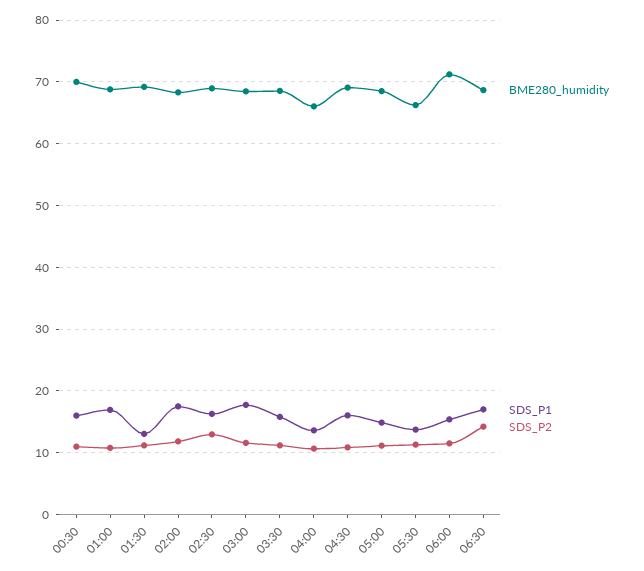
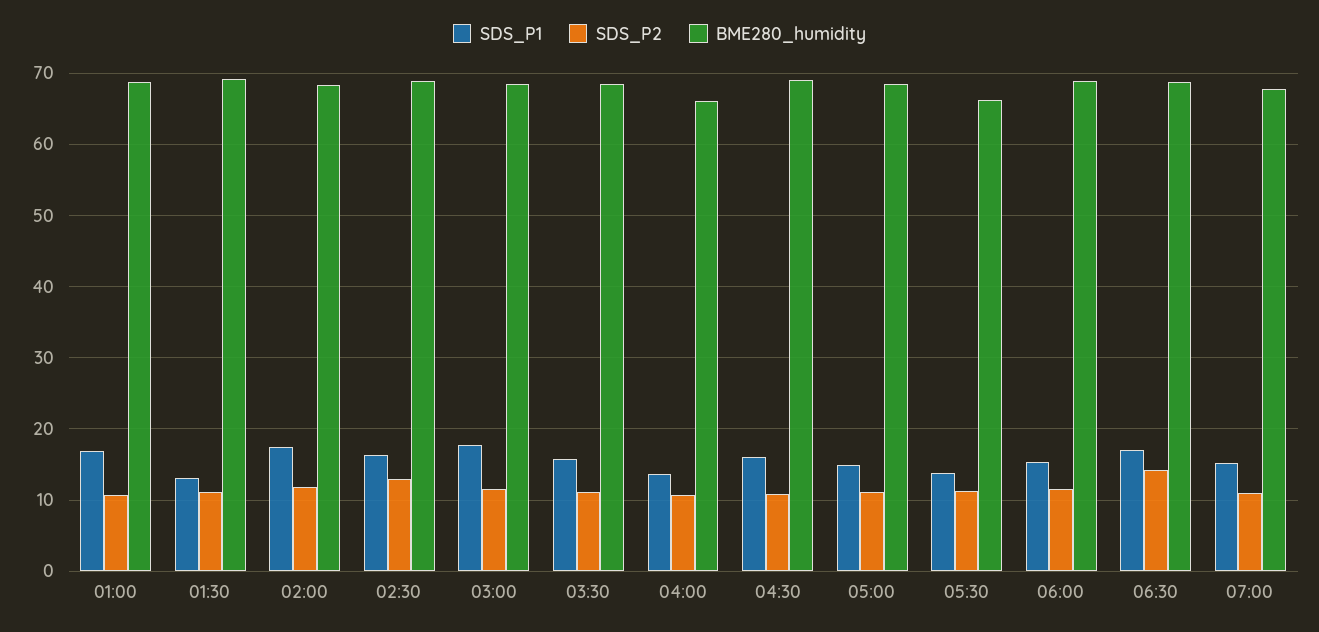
BME280_humidity, 00:30: 70 -> none
SDS_P1, 00:30: 16 -> none
SDS_P2, 00:30: 11 -> none
BME280_humidity, 06:00: 71 -> 69
SDS_P1, 07:00: none -> 15
SDS_P2, 07:00: none -> 11
BME280_humidity, 07:00: none -> 68

